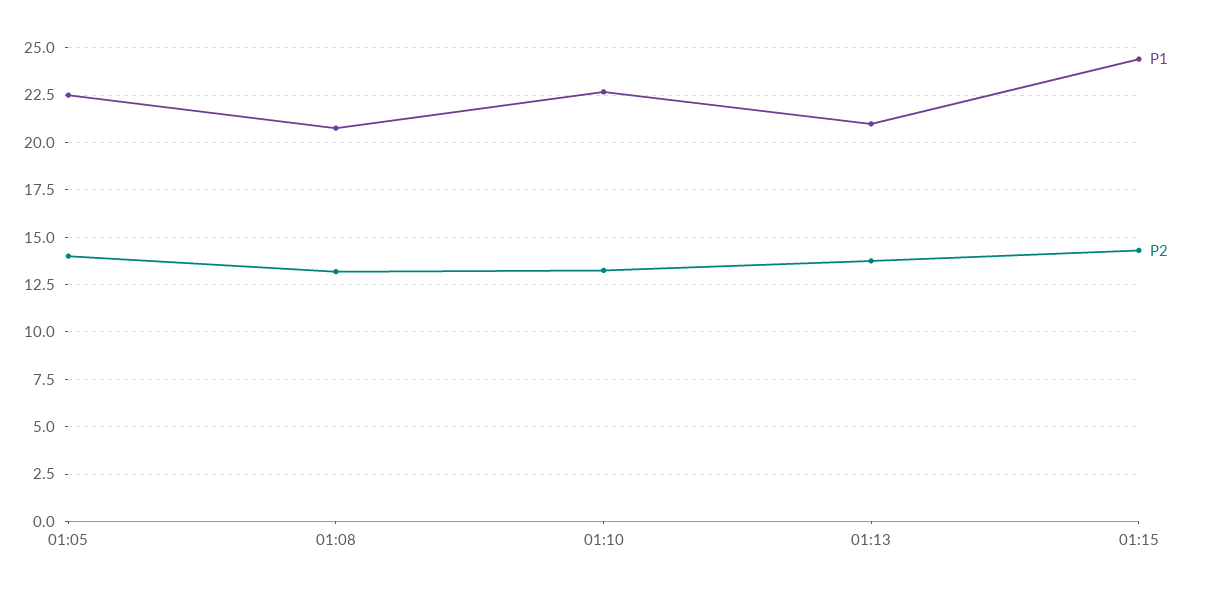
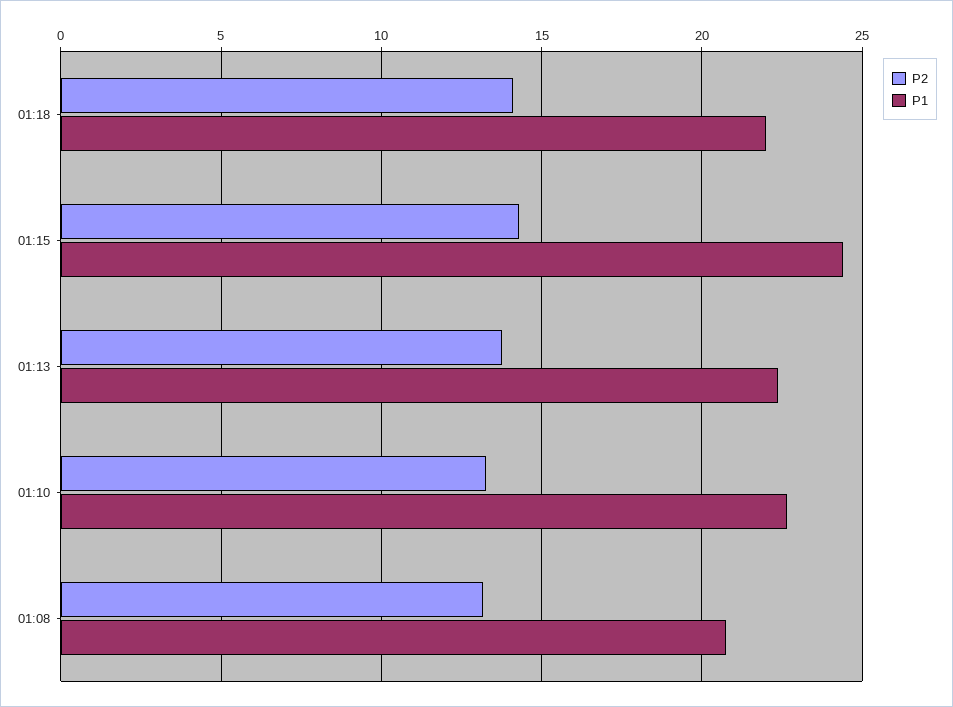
P1, 01:05: 22.5 -> none
P2, 01:05: 14 -> none
P1, 01:13: 21 -> 22.5
P2, 01:18: none -> 14
P1, 01:18: none -> 22

